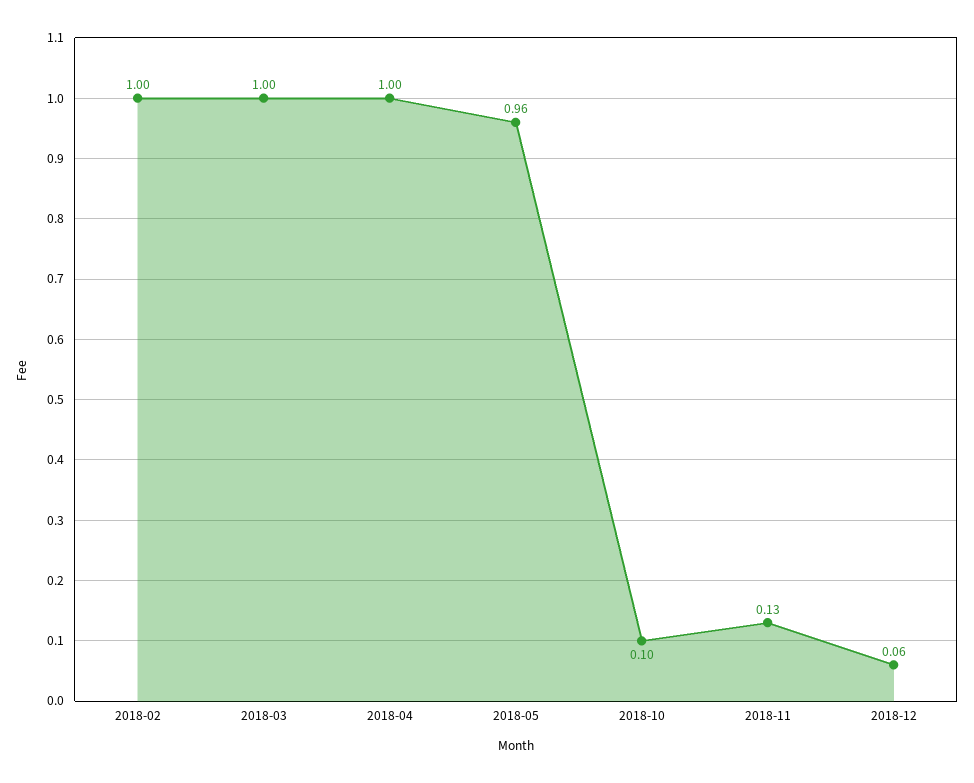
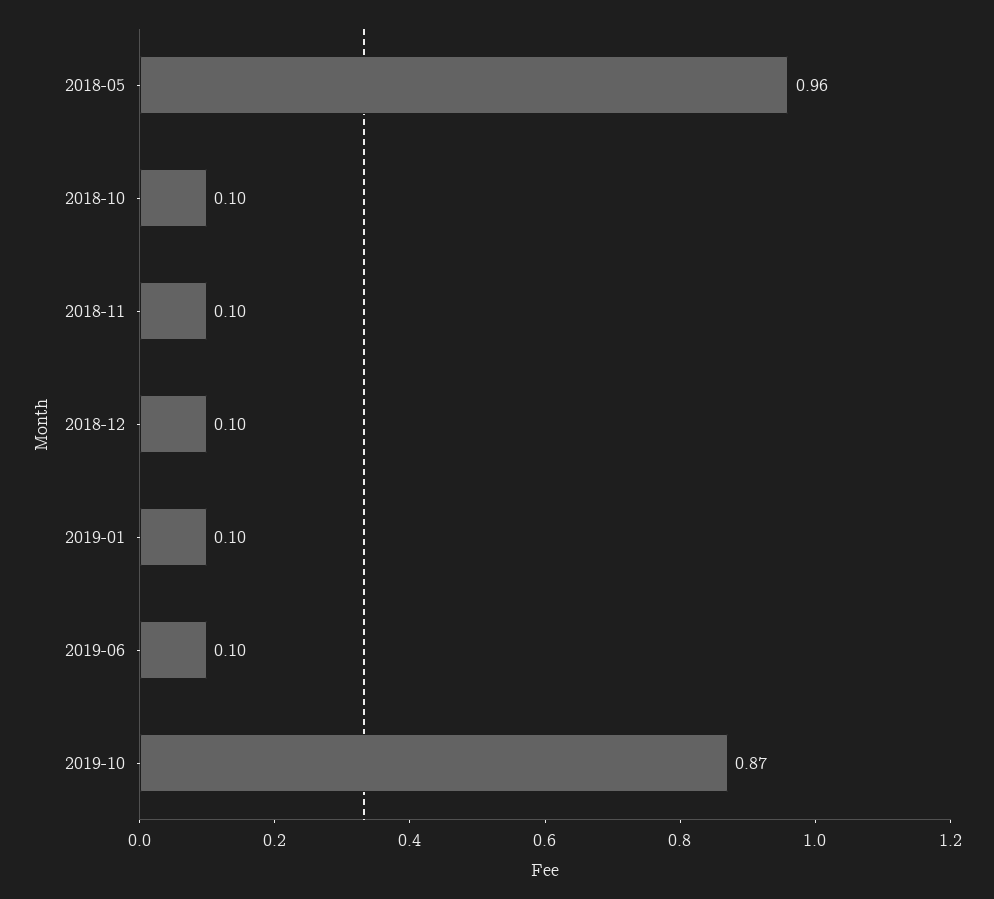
2018-02: 1 -> none
2018-03: 1 -> none
2018-04: 1 -> none
2018-11: 0.13 -> 0.1
2018-12: 0.06 -> 0.1
2019-01: none -> 0.1
2019-06: none -> 0.1
2019-10: none -> 0.87

